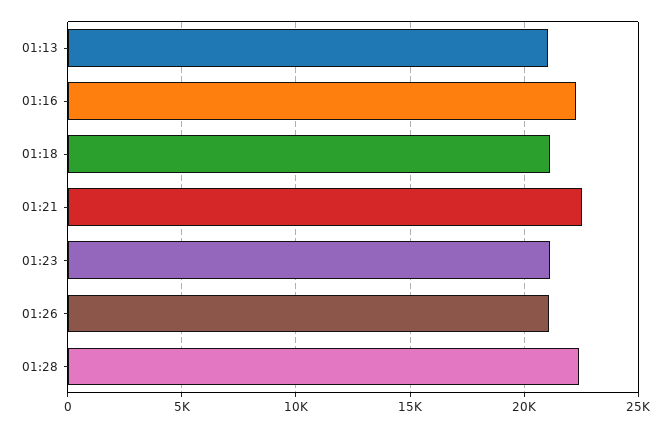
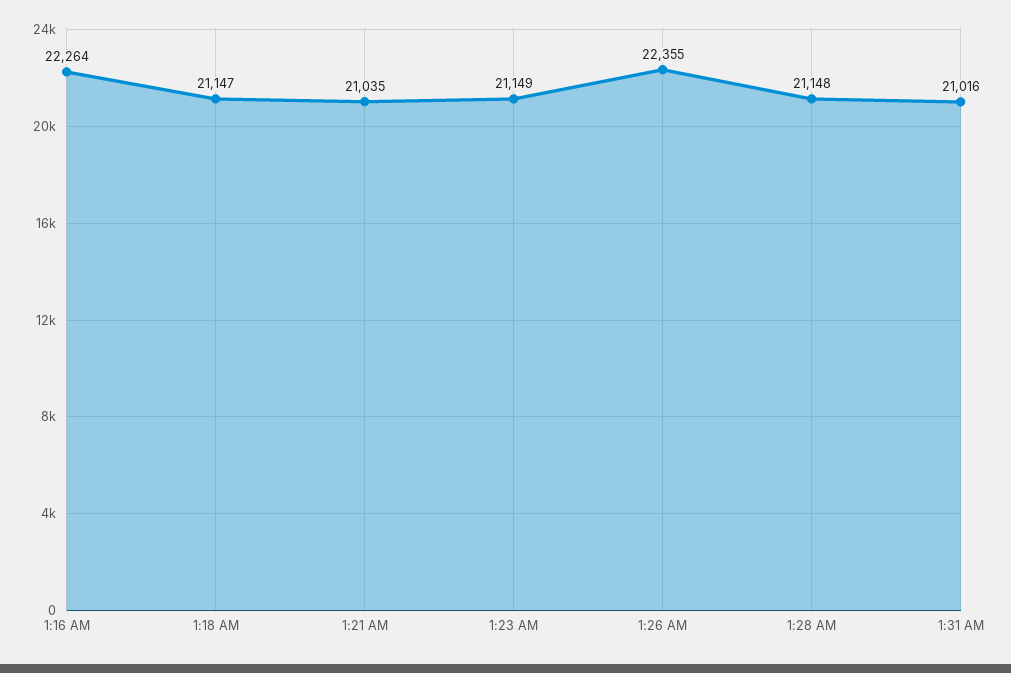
01:13: 21000 -> none
01:21: 22500 -> 21035
01:26: 21000 -> 22355
01:28: 22500 -> 21148
1:31 AM: none -> 21016

